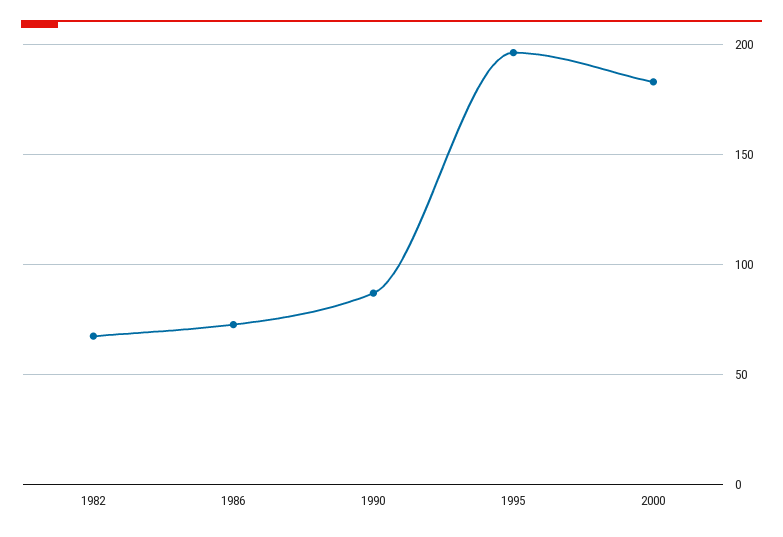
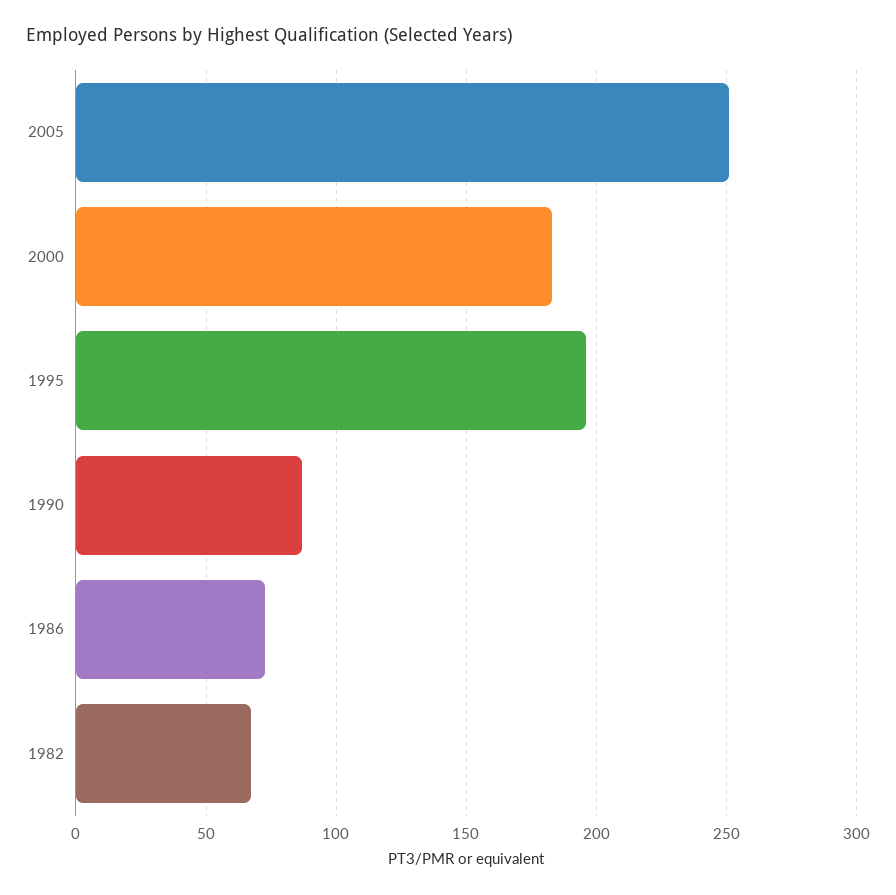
2005: none -> 250

